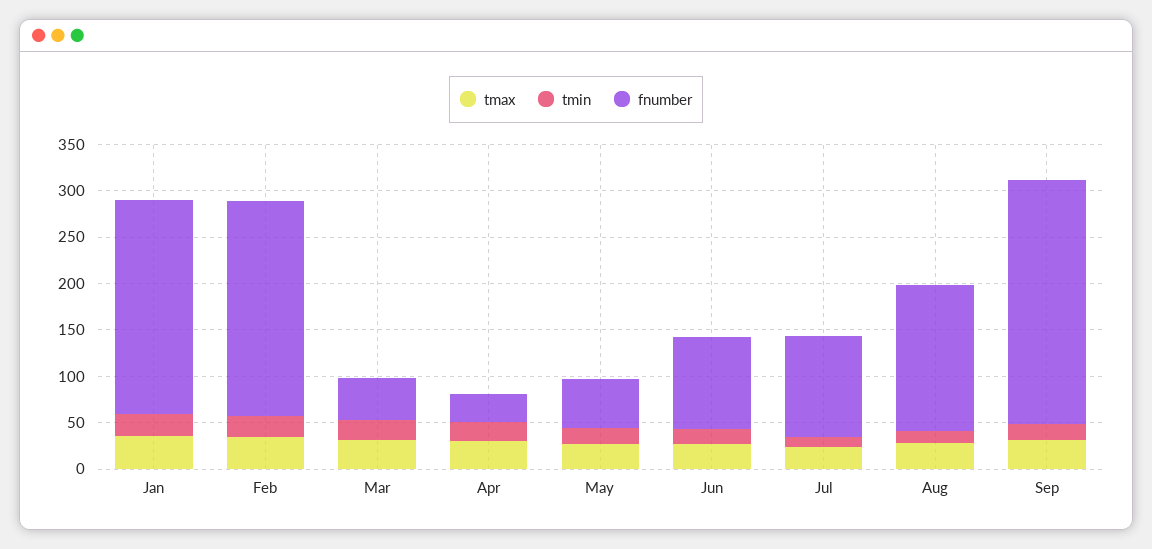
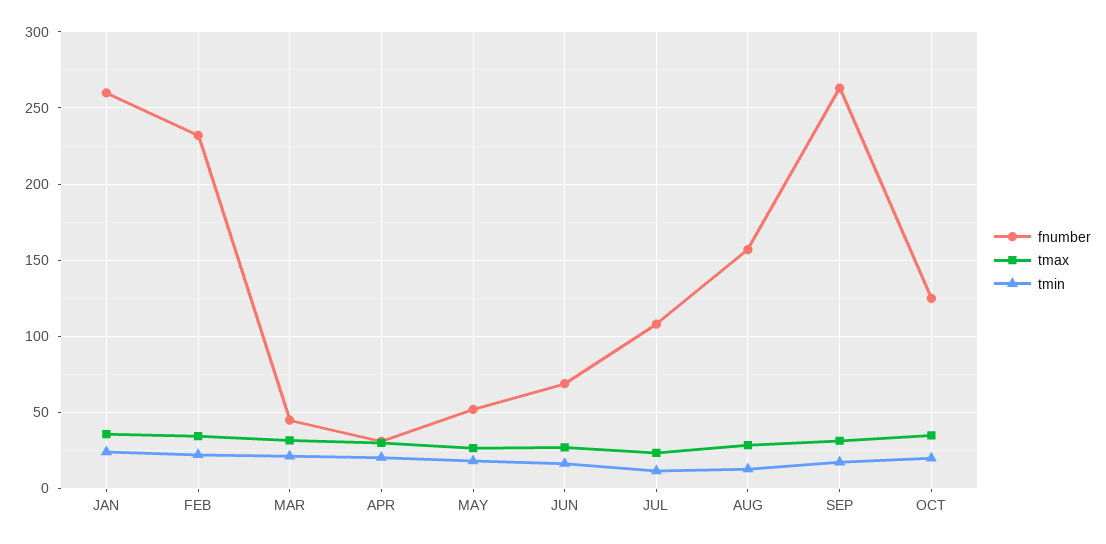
fnumber, Jan: 230 -> 260
fnumber, Jun: 100 -> 70
fnumber, OCT: none -> 125
tmax, OCT: none -> 35
tmin, OCT: none -> 20

